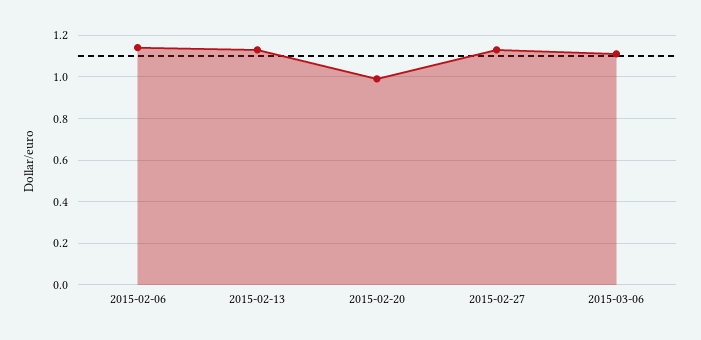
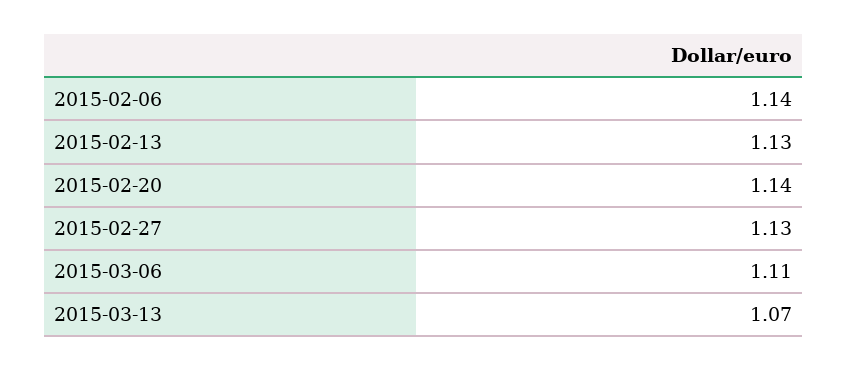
2015-02-20: 1 -> 1.14
2015-03-13: none -> 1.07

